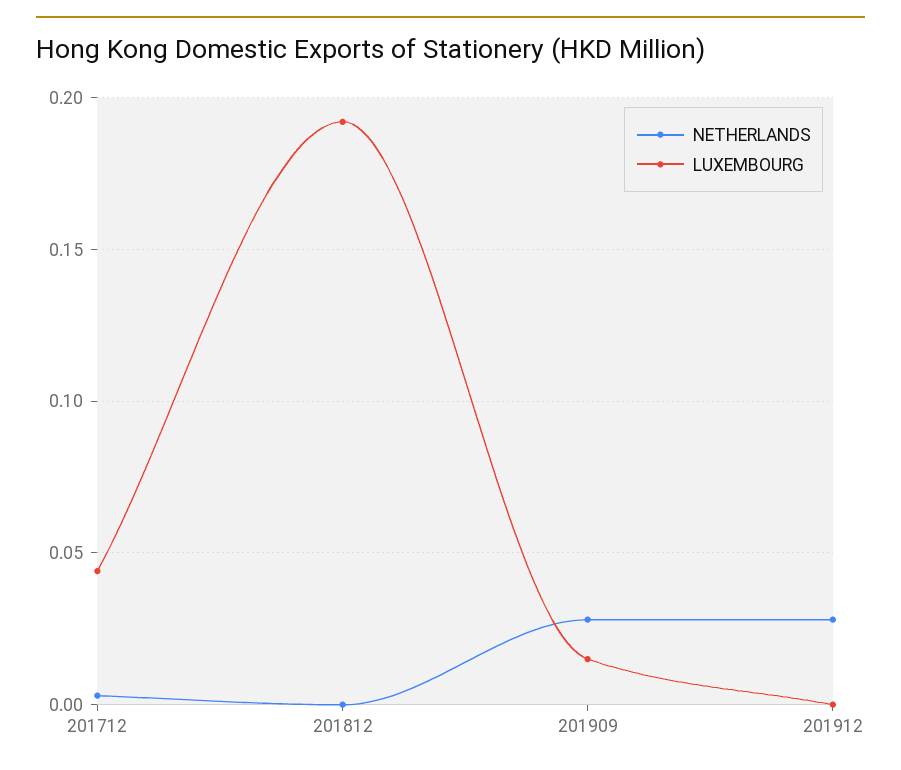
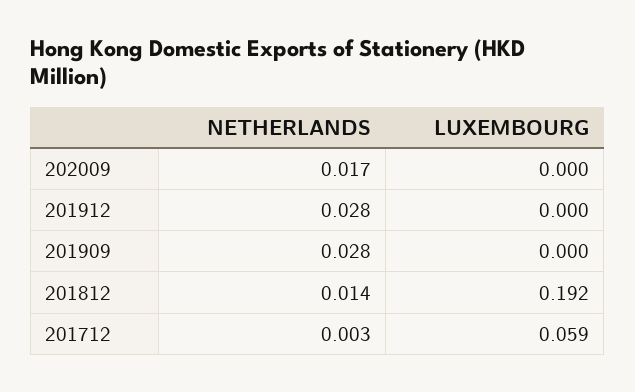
LUXEMBOURG, 201712: 0.045 -> 0.059
NETHERLANDS, 201812: 0 -> 0.014
LUXEMBOURG, 201909: 0.015 -> 0
NETHERLANDS, 202009: none -> 0.017
LUXEMBOURG, 202009: none -> 0

